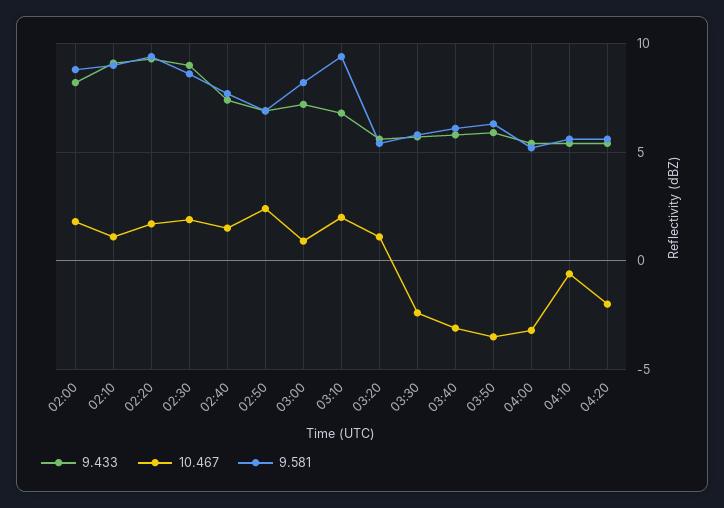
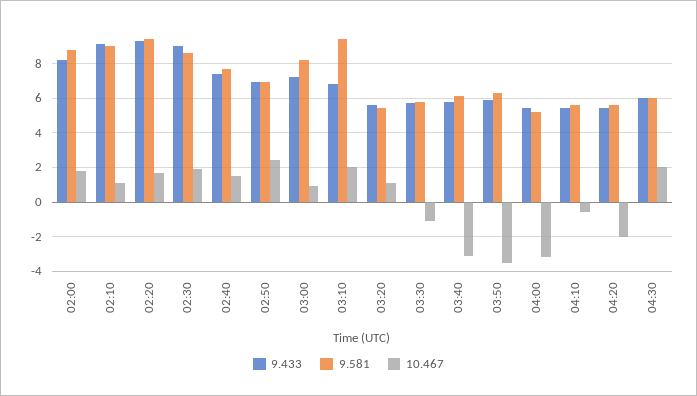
10.467, 03:30: -2.5 -> -1
9.433, 04:30: none -> 6
9.581, 04:30: none -> 6
10.467, 04:30: none -> 2

